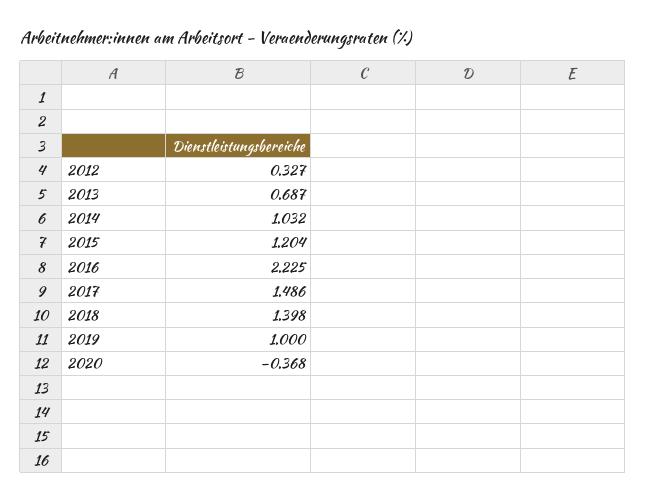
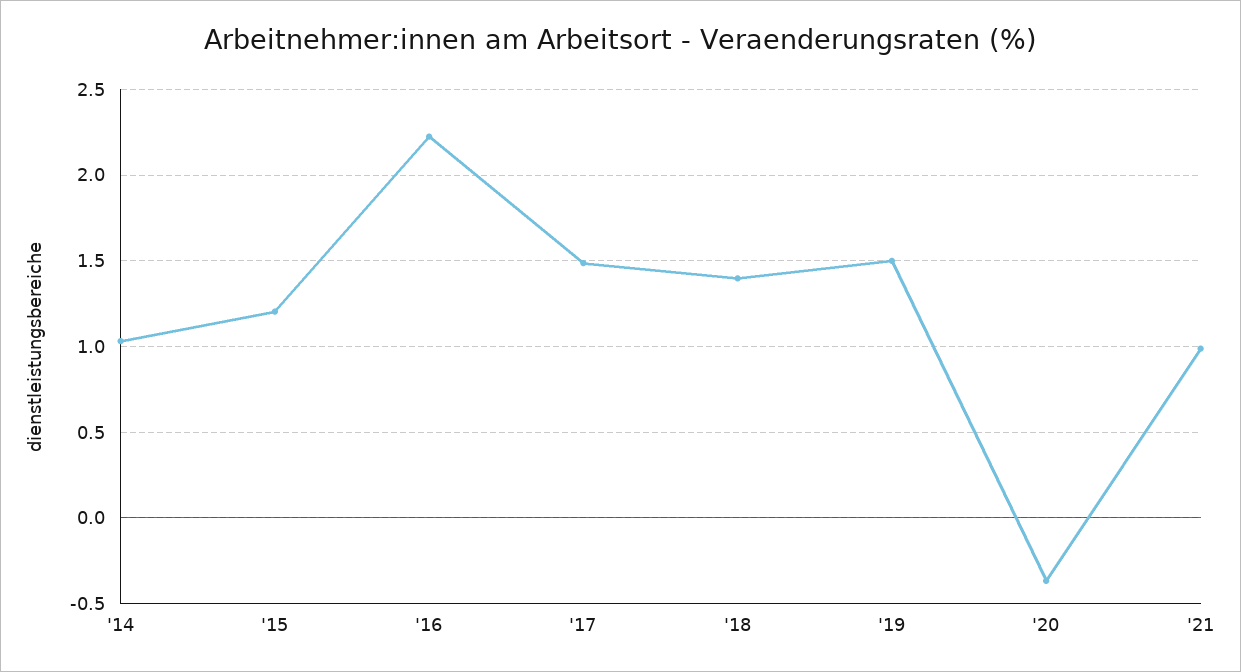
2012: 0.327 -> none
2013: 0.687 -> none
2019: 1 -> 1.5
'21: none -> 1

